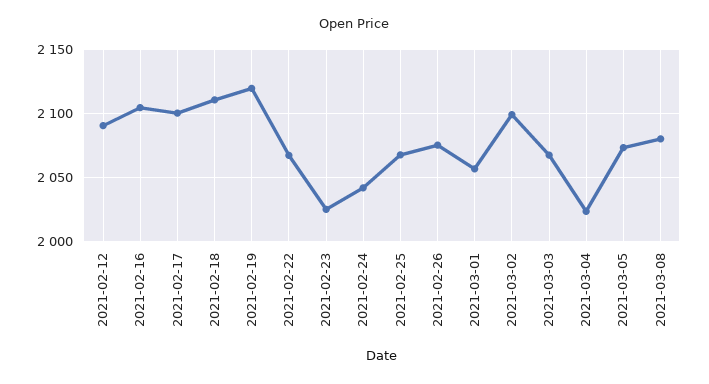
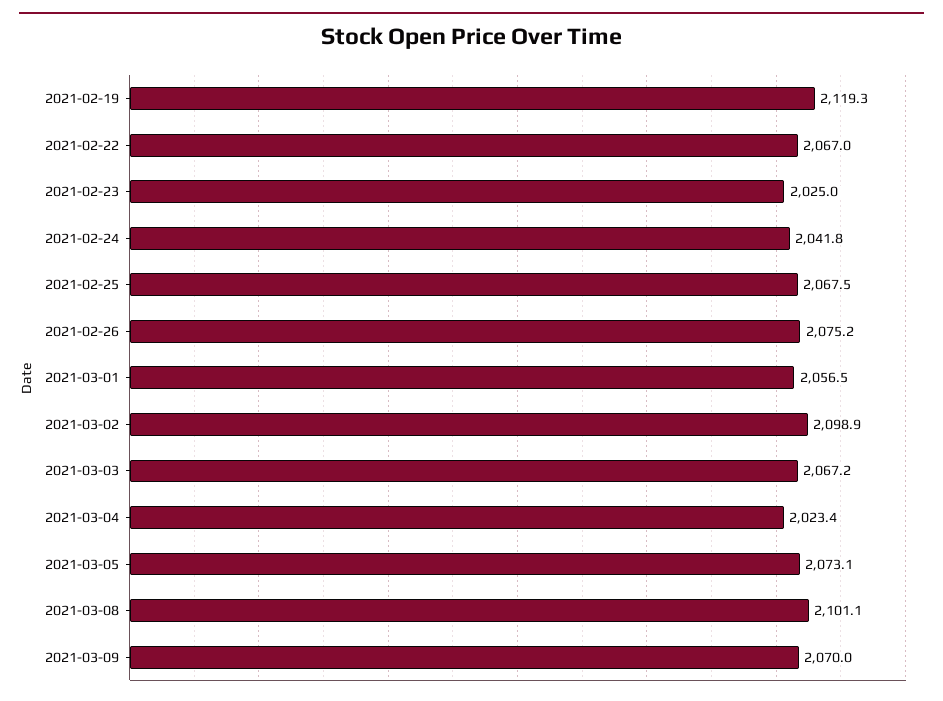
2021-02-12: 2090 -> none
2021-02-16: 2105 -> none
2021-02-17: 2100 -> none
2021-02-18: 2110 -> none
2021-03-08: 2080 -> 2101.1
2021-03-09: none -> 2070

